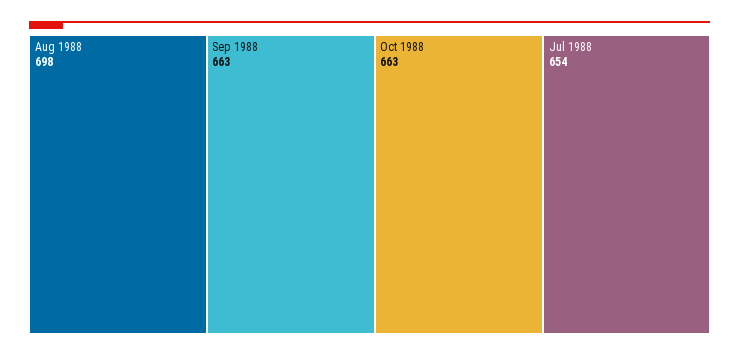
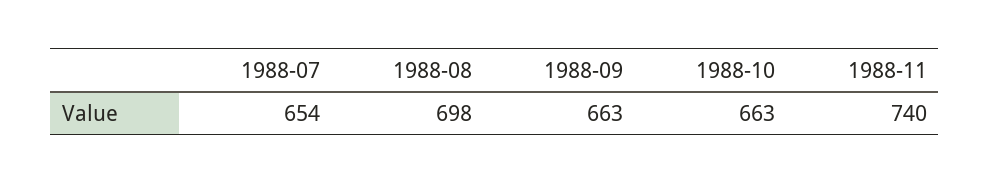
1988-11: none -> 740

